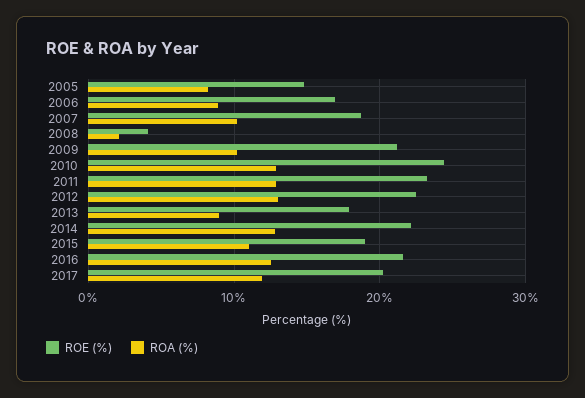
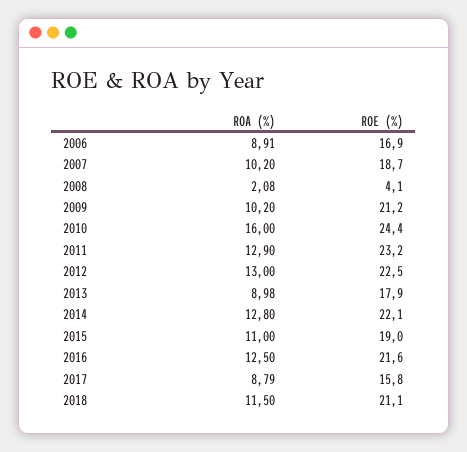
ROE (%), 2005: 15 -> none
ROA (%), 2005: 8 -> none
ROA (%), 2010: 13 -> 16
ROE (%), 2017: 20 -> 15.8
ROA (%), 2017: 12 -> 8.79
ROA (%), 2018: none -> 11.5
ROE (%), 2018: none -> 21.1

